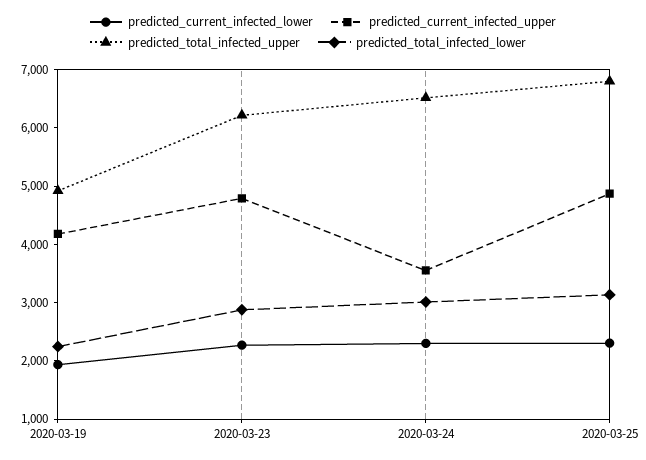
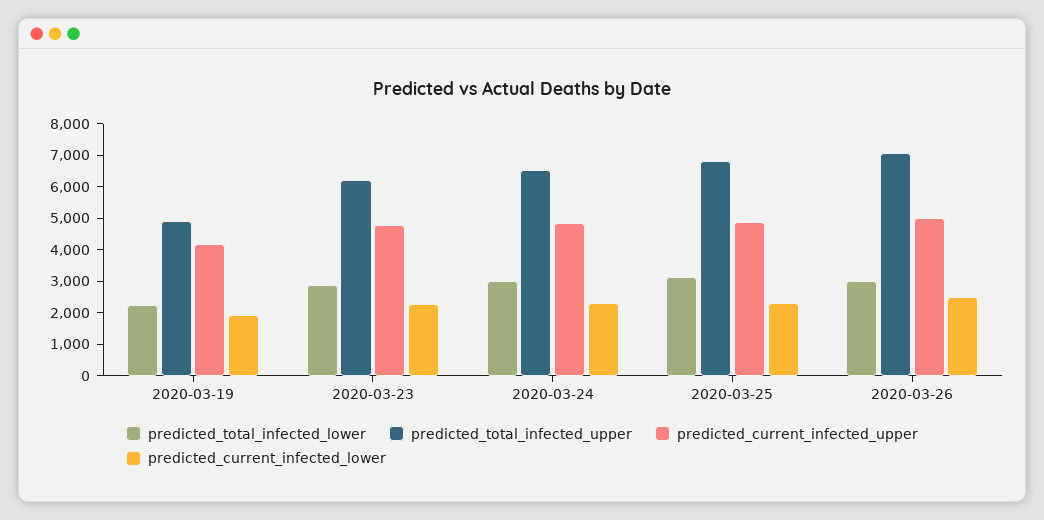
predicted_current_infected_upper, 2020-03-24: 3600 -> 5000
predicted_total_infected_lower, 2020-03-26: none -> 3000
predicted_total_infected_upper, 2020-03-26: none -> 7000
predicted_current_infected_upper, 2020-03-26: none -> 5000
predicted_current_infected_lower, 2020-03-26: none -> 2500

